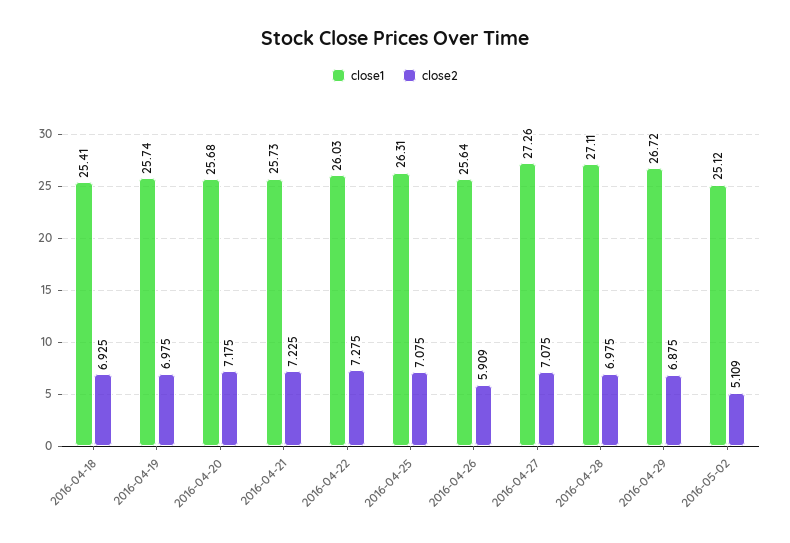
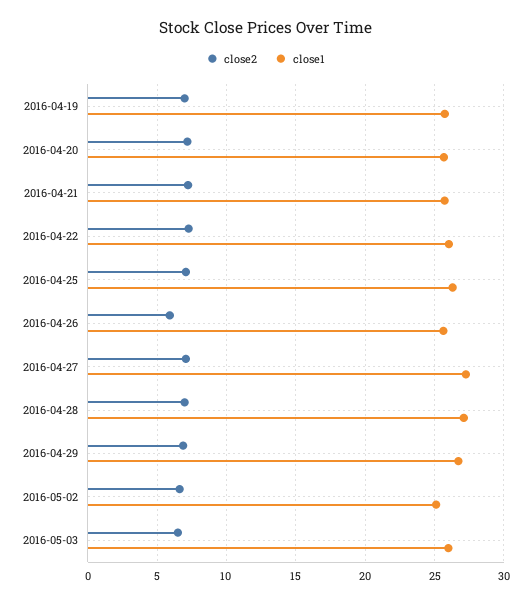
close1, 2016-04-18: 25.41 -> none
close2, 2016-04-18: 6.925 -> none
close2, 2016-05-02: 5.109 -> 6.5
close2, 2016-05-03: none -> 6.5
close1, 2016-05-03: none -> 26

